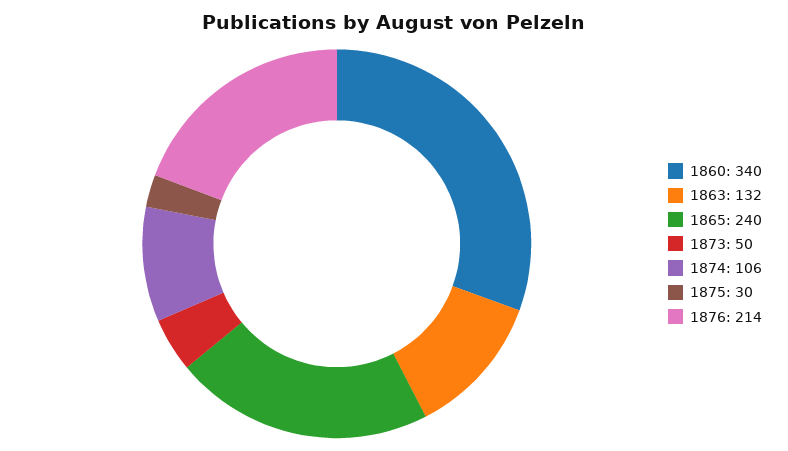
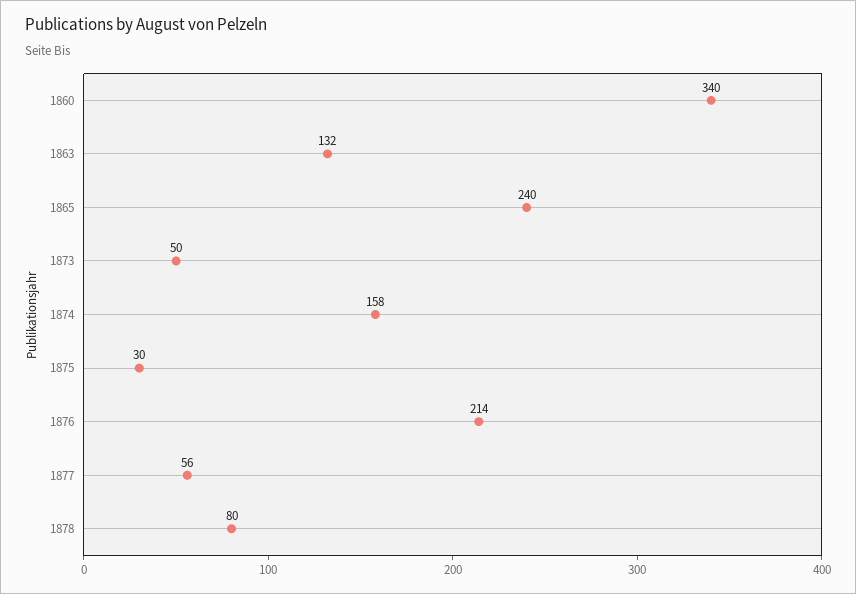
1874: 106 -> 158
1877: none -> 56
1878: none -> 80

